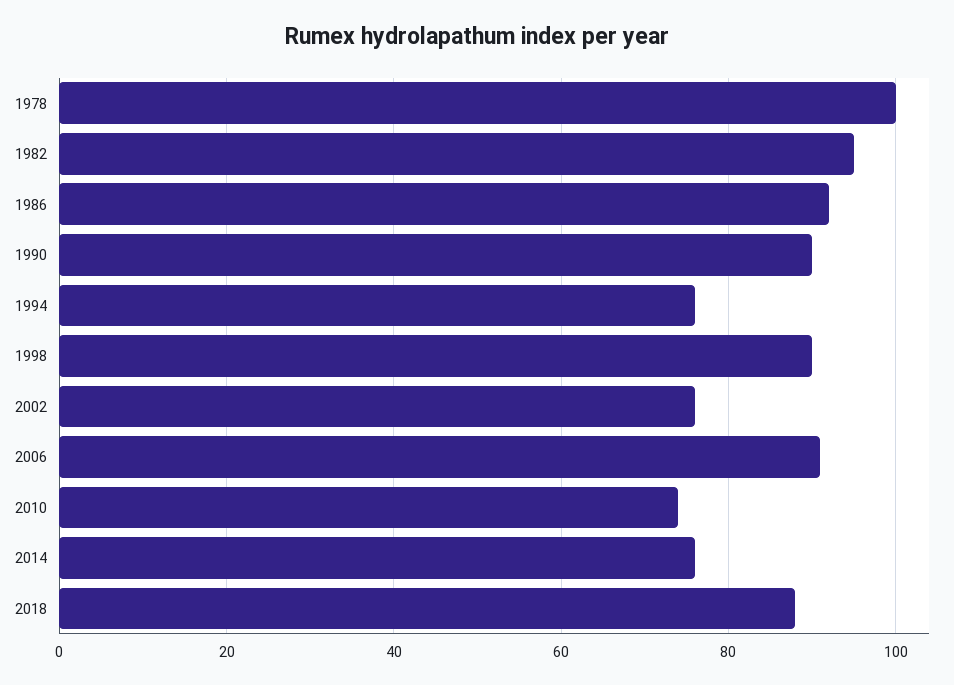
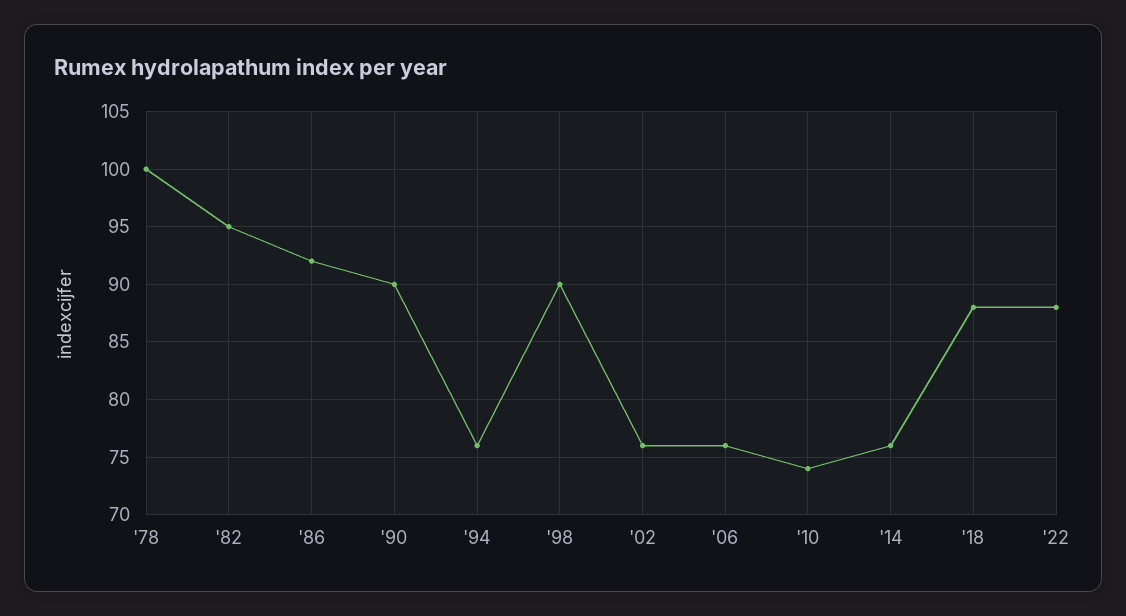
2006: 90 -> 76
'22: none -> 88

